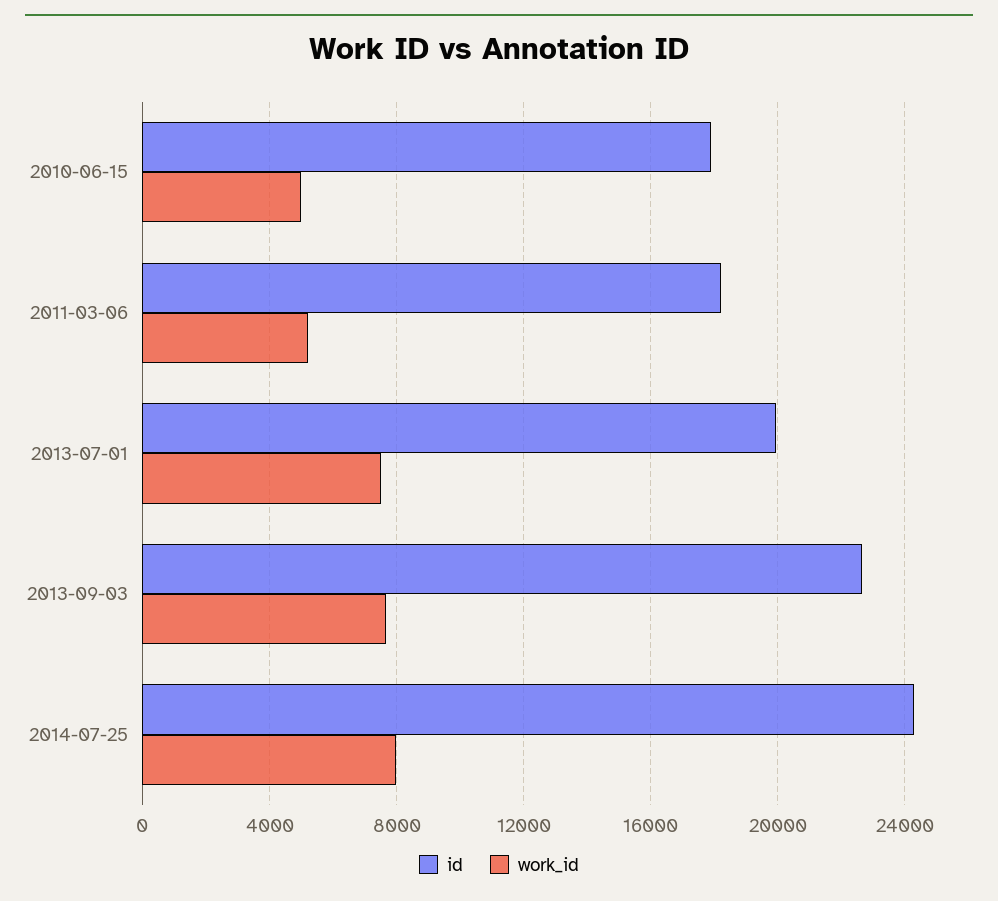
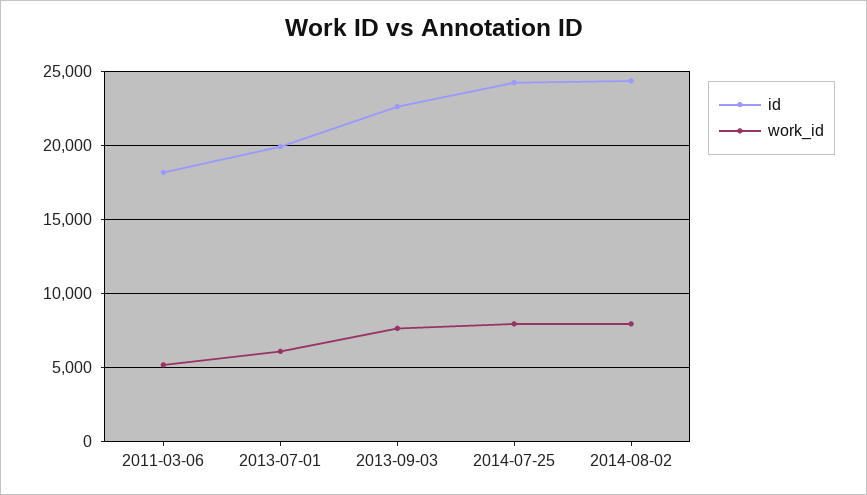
id, 2010-06-15: 18000 -> none
work_id, 2010-06-15: 5000 -> none
work_id, 2013-07-01: 7500 -> 6000
id, 2014-08-02: none -> 24500
work_id, 2014-08-02: none -> 8000

